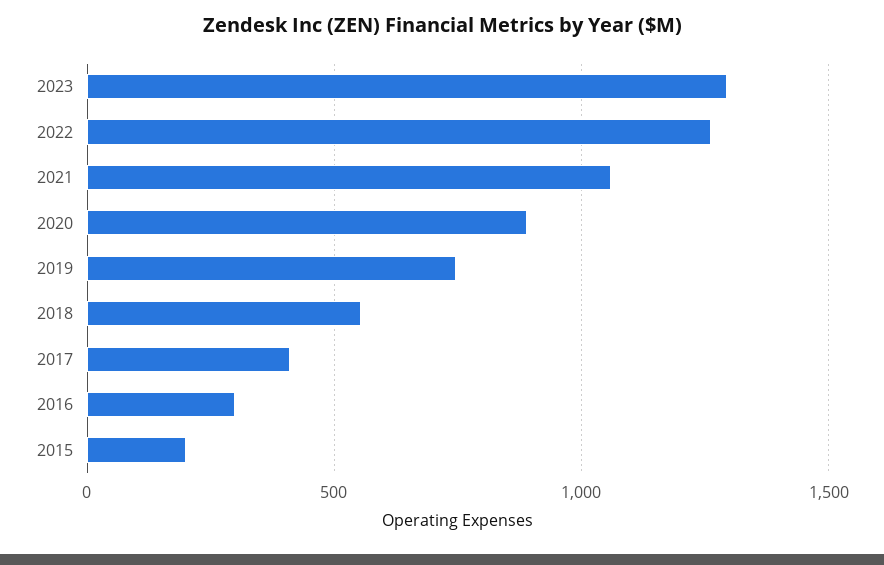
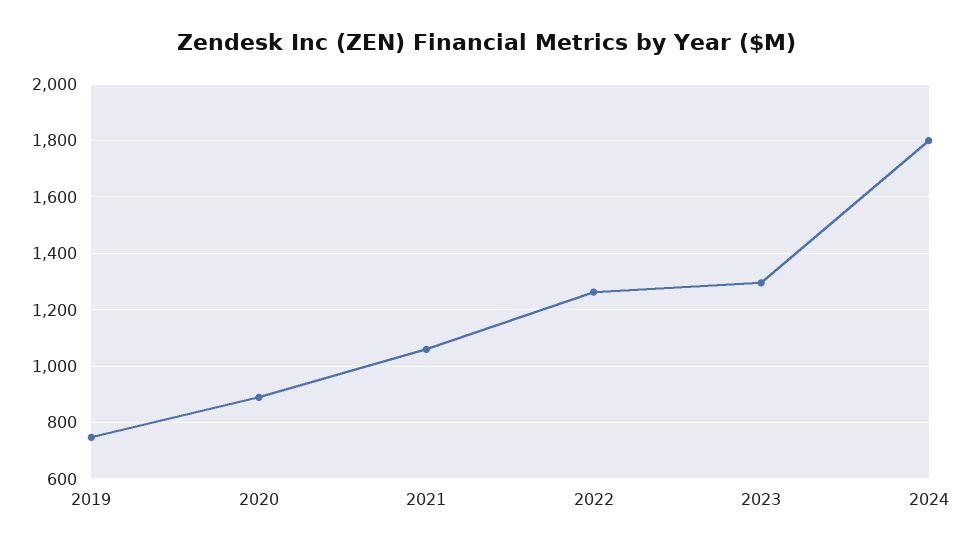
2018: 550 -> none
2017: 400 -> none
2016: 300 -> none
2015: 200 -> none
2024: none -> 1800

